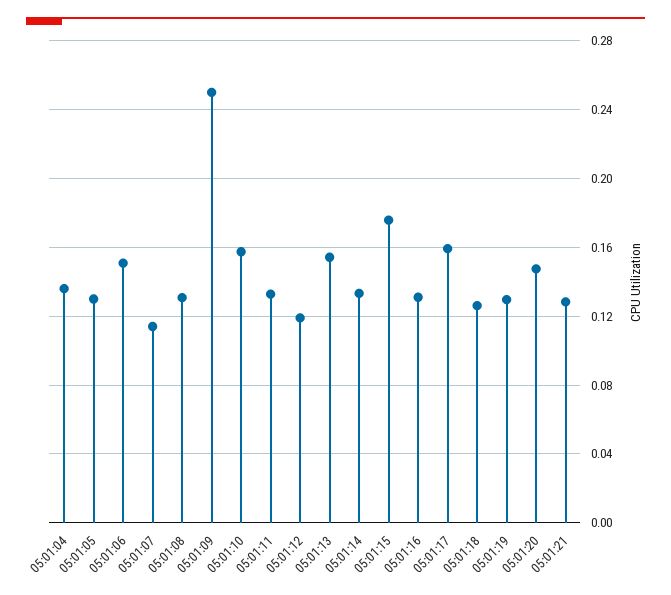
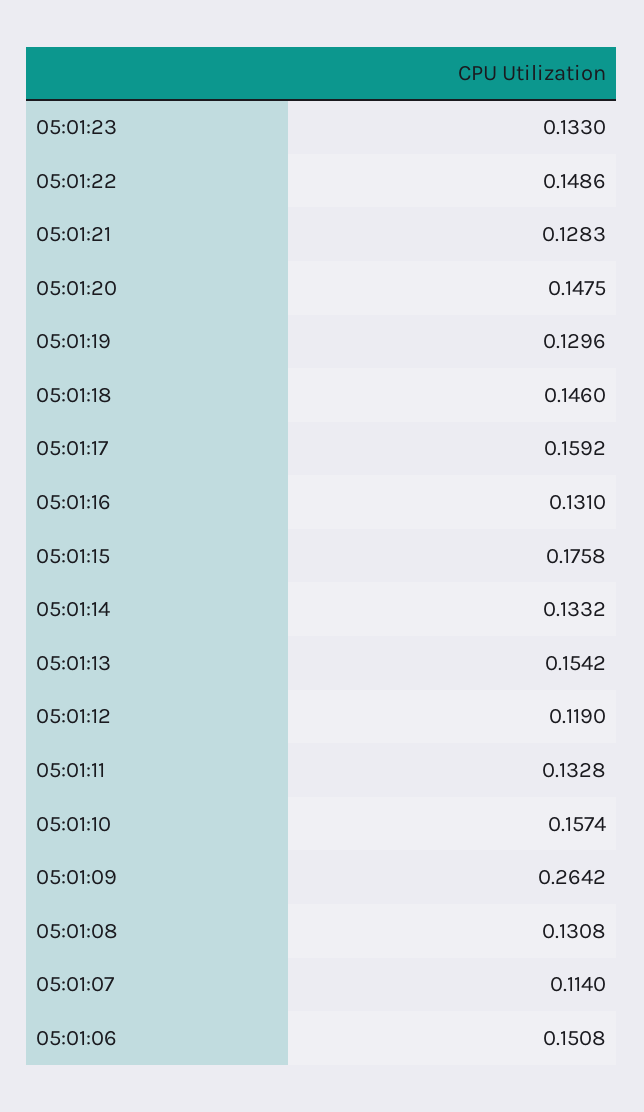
05:01:04: 0.135 -> none
05:01:05: 0.13 -> none
05:01:09: 0.25 -> 0.2642
05:01:18: 0.125 -> 0.146
05:01:23: none -> 0.133
05:01:22: none -> 0.1486

